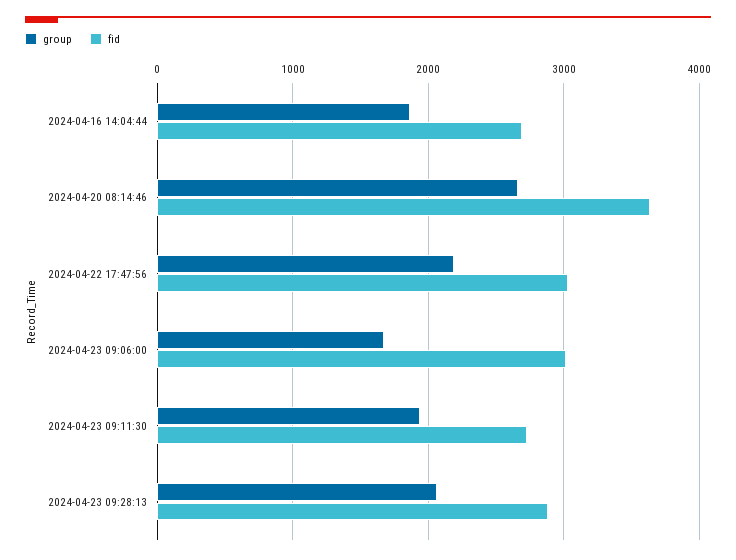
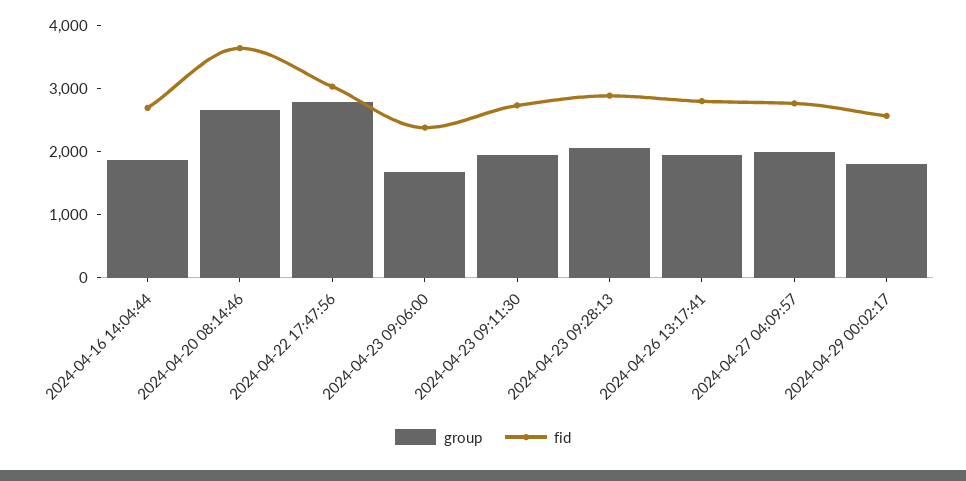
group, 2024-04-22 17:47:56: 2200 -> 2800
fid, 2024-04-23 09:06:00: 3000 -> 2400
group, 2024-04-26 13:17:41: none -> 2000
fid, 2024-04-26 13:17:41: none -> 2800
group, 2024-04-27 04:09:57: none -> 2000
fid, 2024-04-27 04:09:57: none -> 2800
group, 2024-04-29 00:02:17: none -> 1800
fid, 2024-04-29 00:02:17: none -> 2600

